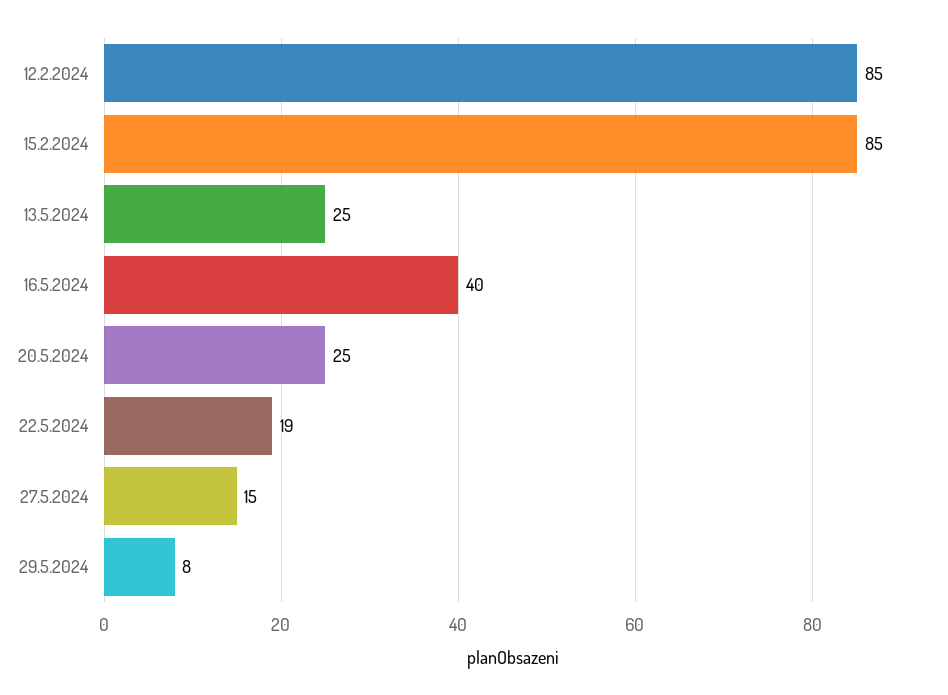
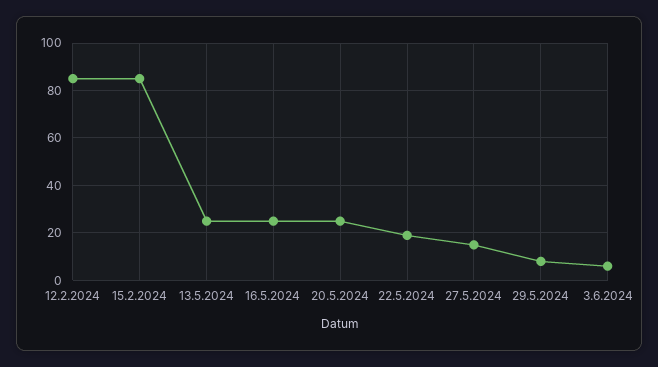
16.5.2024: 40 -> 25
3.6.2024: none -> 5

